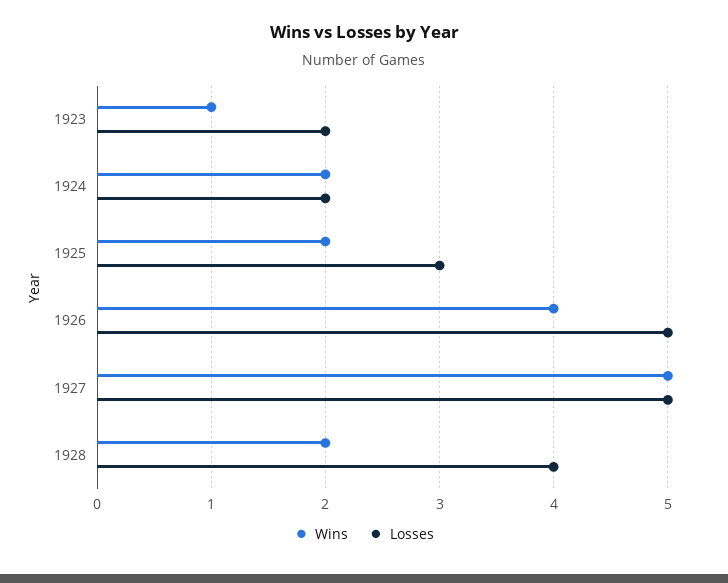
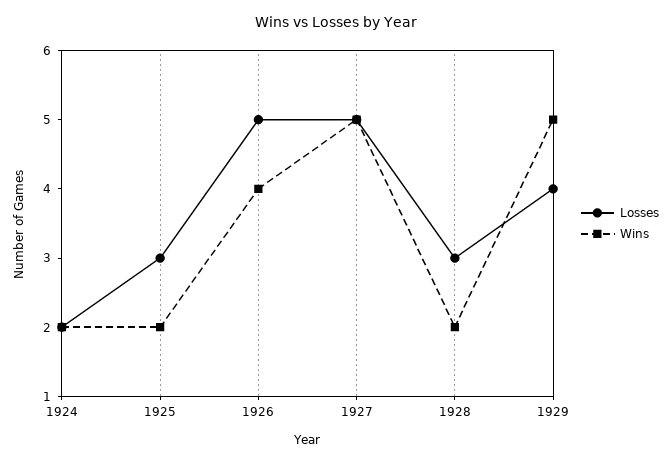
Wins, 1923: 1 -> none
Losses, 1923: 2 -> none
Losses, 1928: 4 -> 3
Losses, 1929: none -> 4
Wins, 1929: none -> 5

